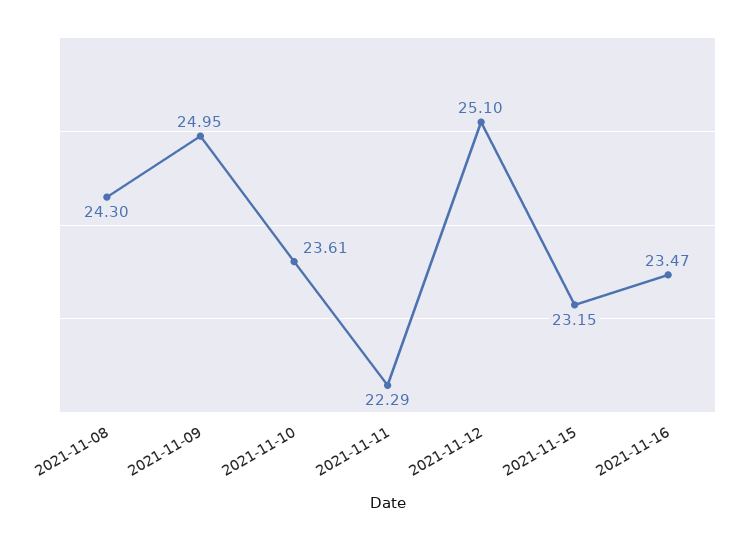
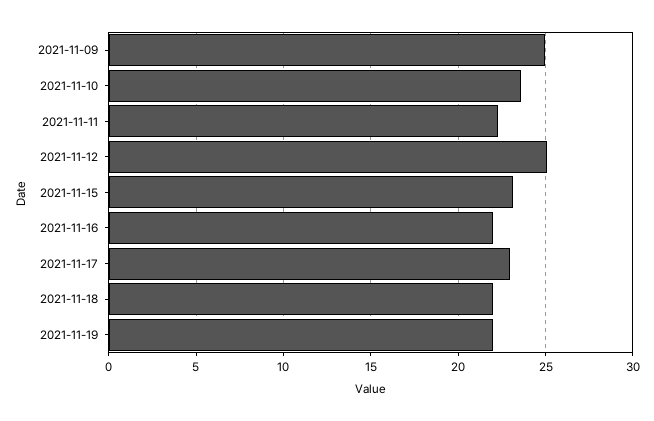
2021-11-08: 24.3 -> none
2021-11-16: 23.47 -> 22
2021-11-17: none -> 23
2021-11-18: none -> 22
2021-11-19: none -> 22

